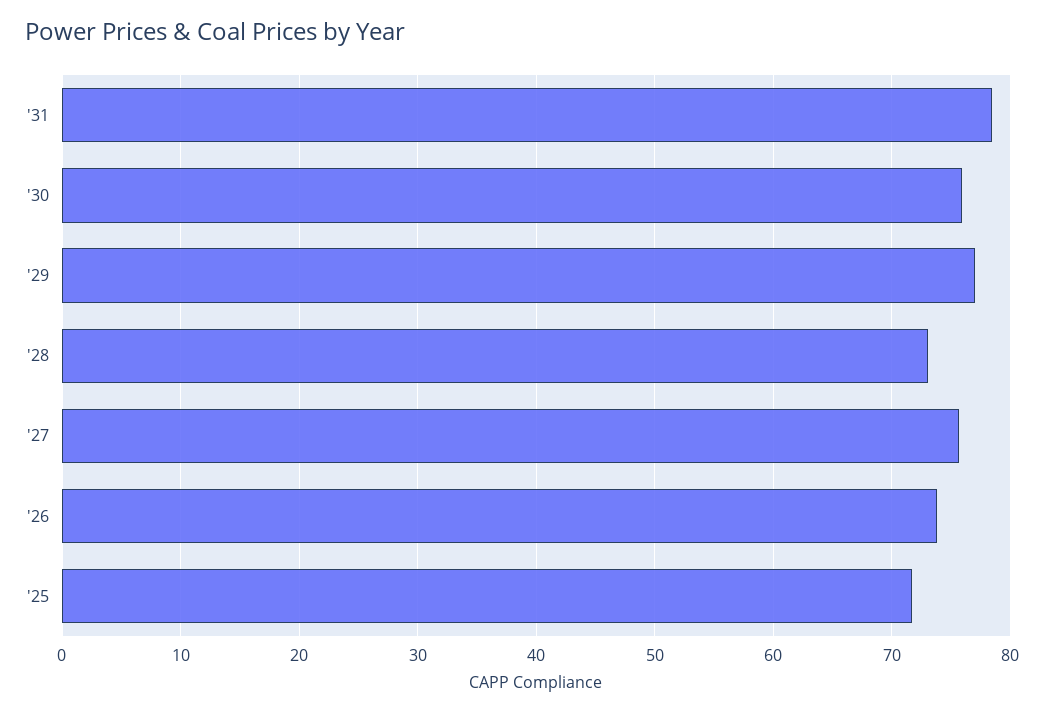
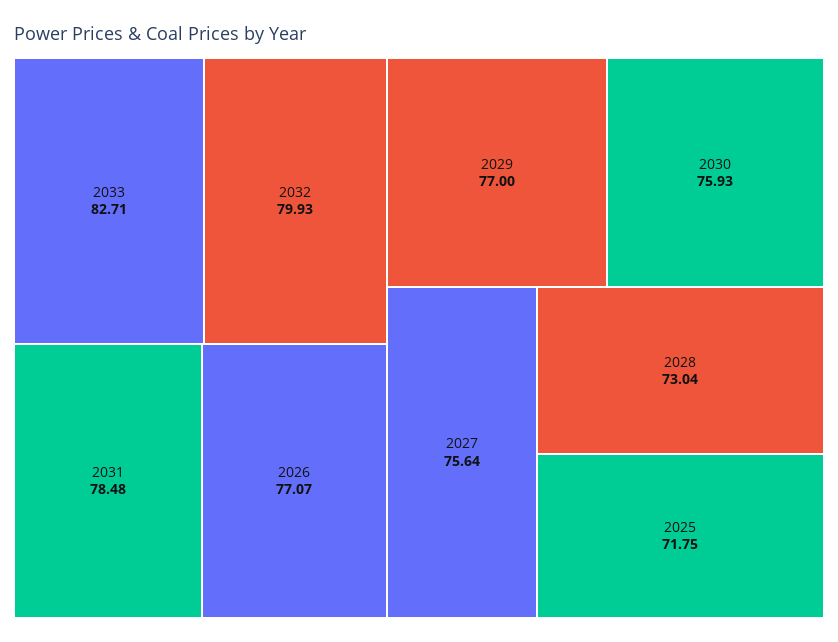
'26: 74 -> 77.07
2033: none -> 82.71
2032: none -> 79.93

